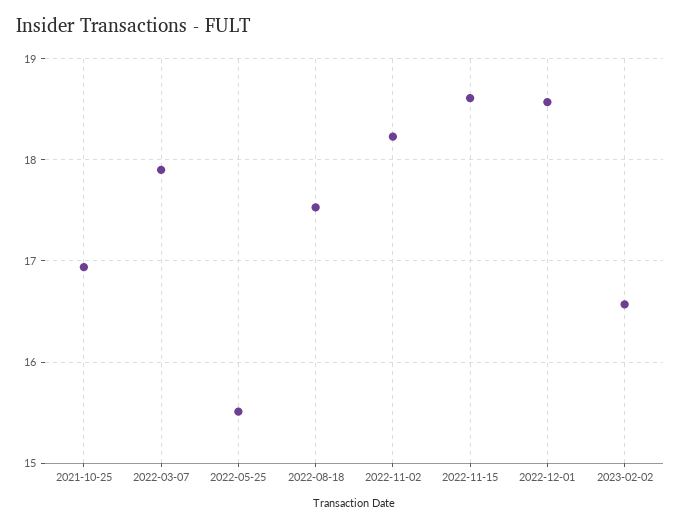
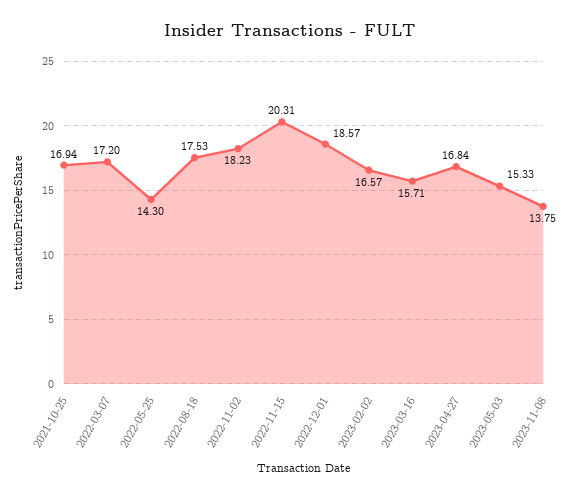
2022-03-07: 17.9 -> 17.2
2022-05-25: 15.5 -> 14.3
2022-11-15: 18.6 -> 20.31
2023-03-16: none -> 15.71
2023-04-27: none -> 16.84
2023-05-03: none -> 15.33
2023-11-08: none -> 13.75

